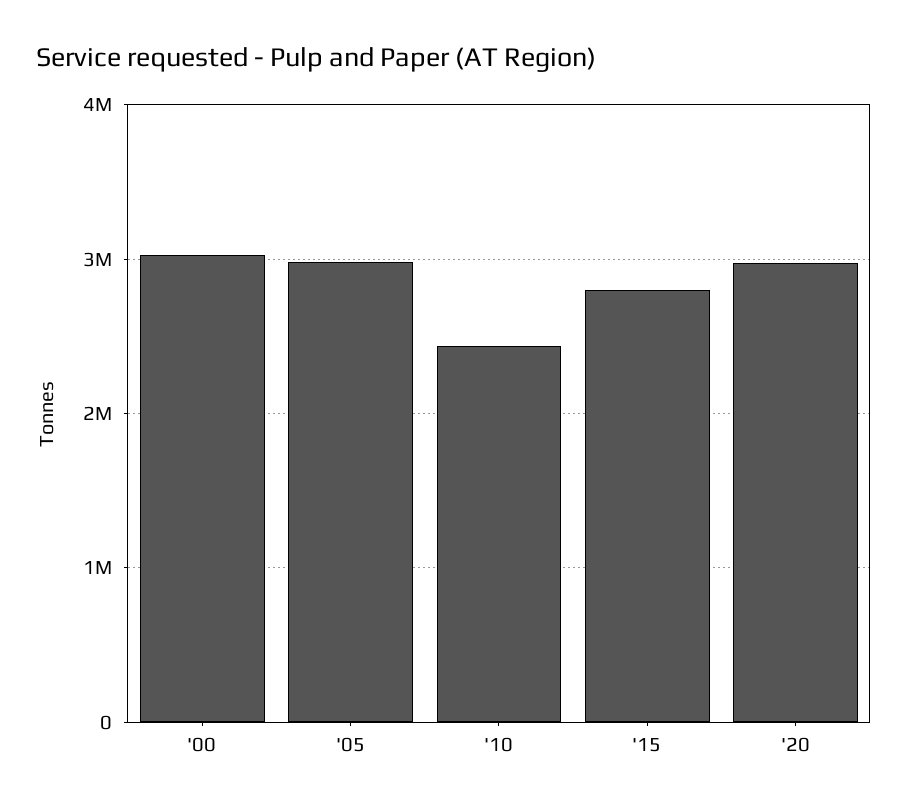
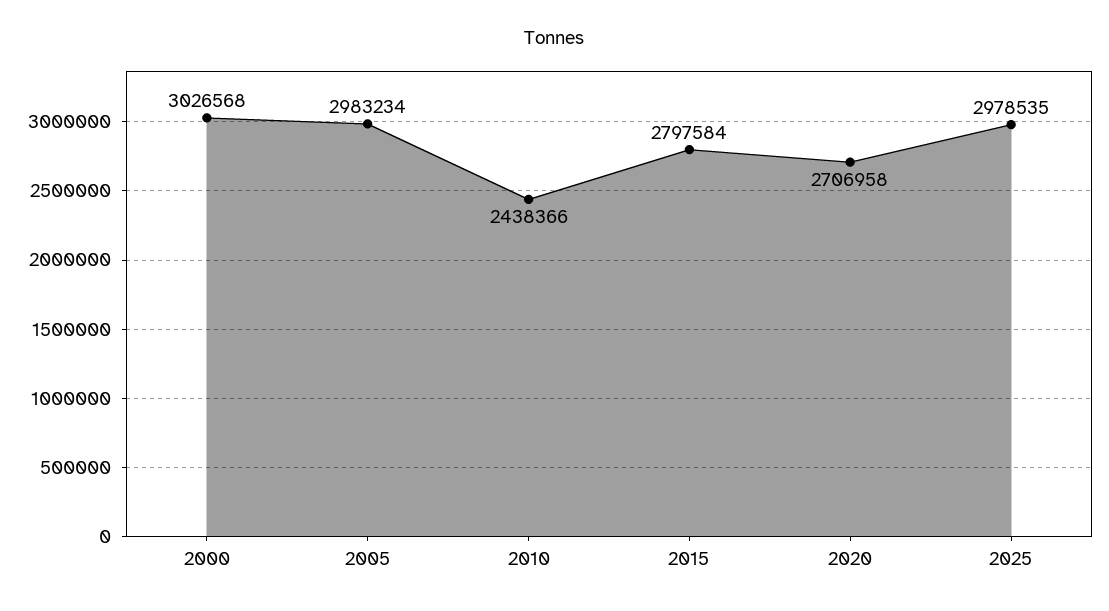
'20: 3000000 -> 2706958
2025: none -> 2978535

